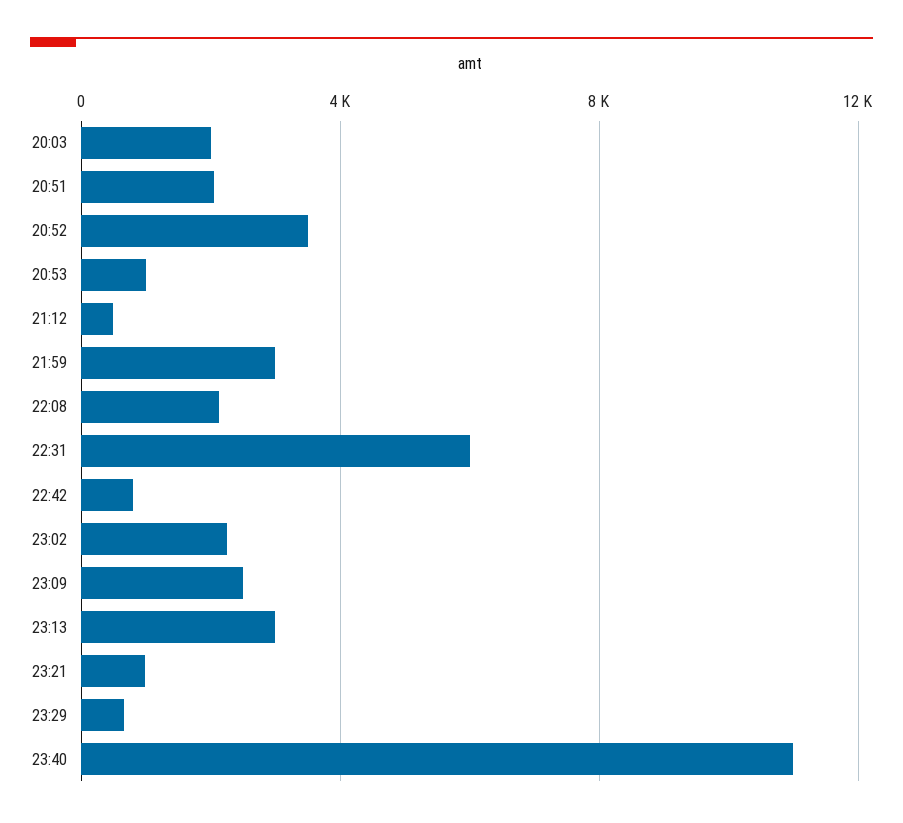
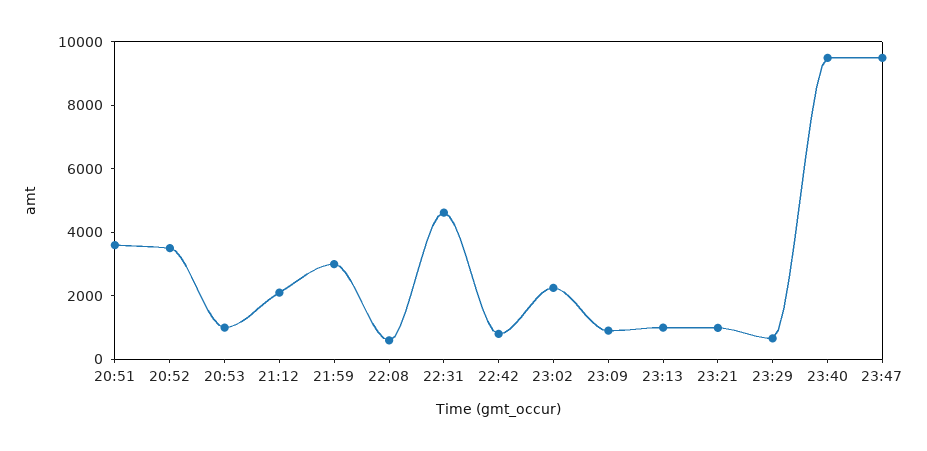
20:03: 2000 -> none
20:51: 2000 -> 3500
21:12: 500 -> 2000
22:08: 2000 -> 500
22:31: 6000 -> 4500
23:09: 2500 -> 1000
23:13: 3000 -> 1000
23:40: 11000 -> 9500
23:47: none -> 9500

